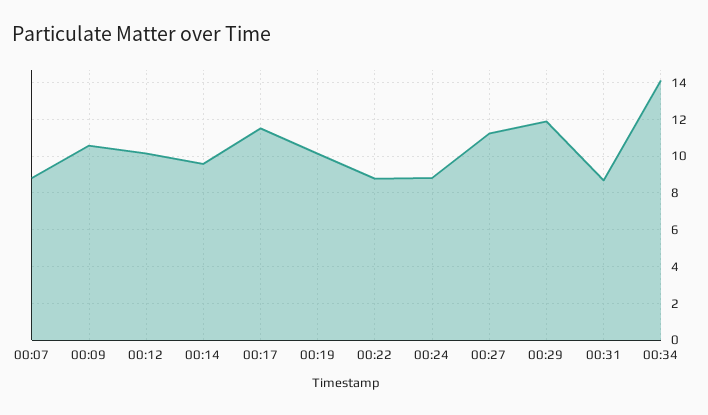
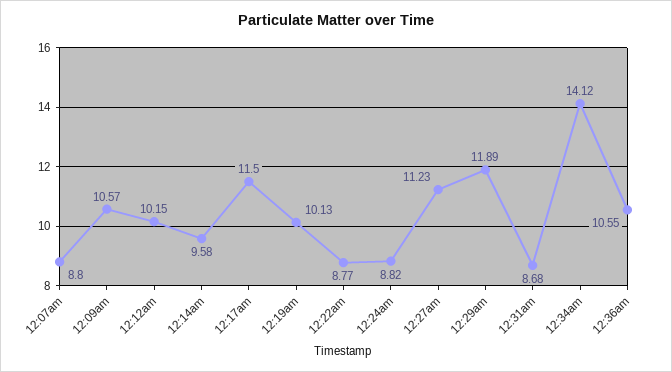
12:36am: none -> 10.55

